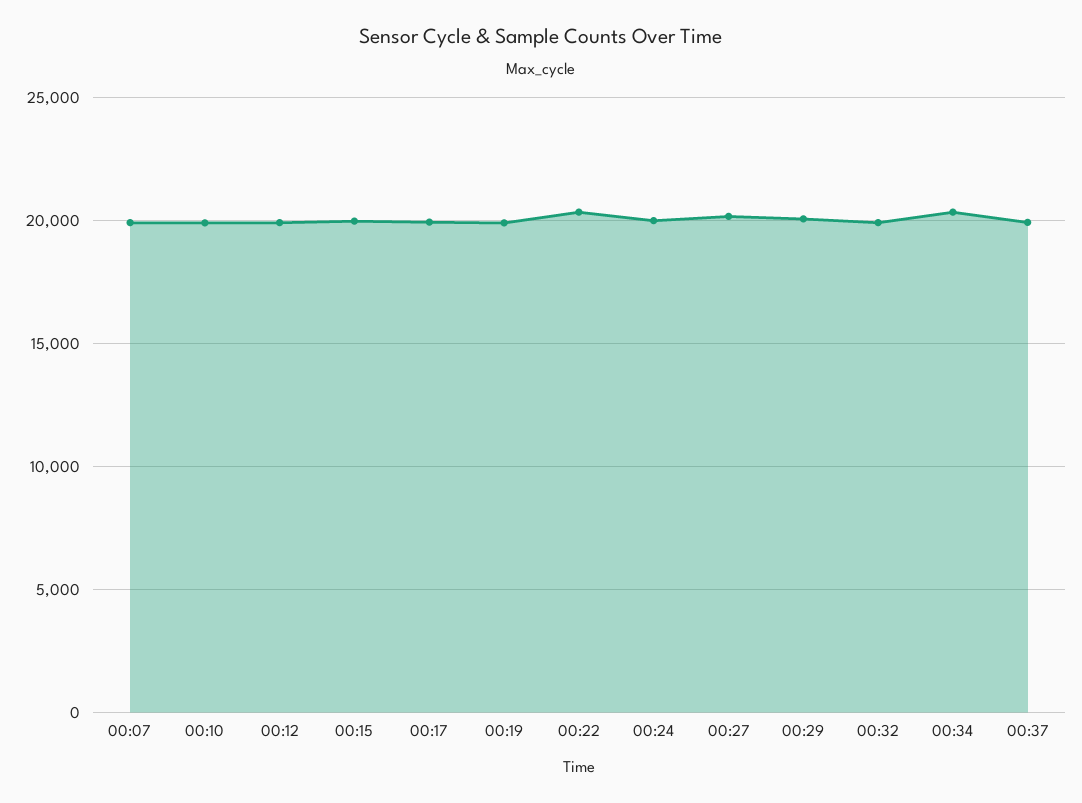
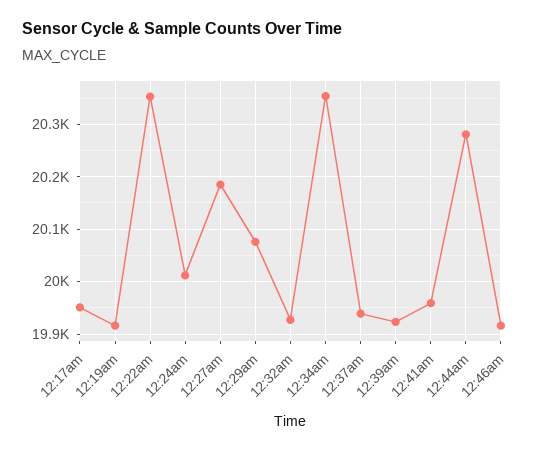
00:07: 20000 -> none
00:10: 20000 -> none
00:12: 20000 -> none
00:15: 20000 -> none
12:39am: none -> 19920
12:41am: none -> 19960
12:44am: none -> 20280
12:46am: none -> 19920

